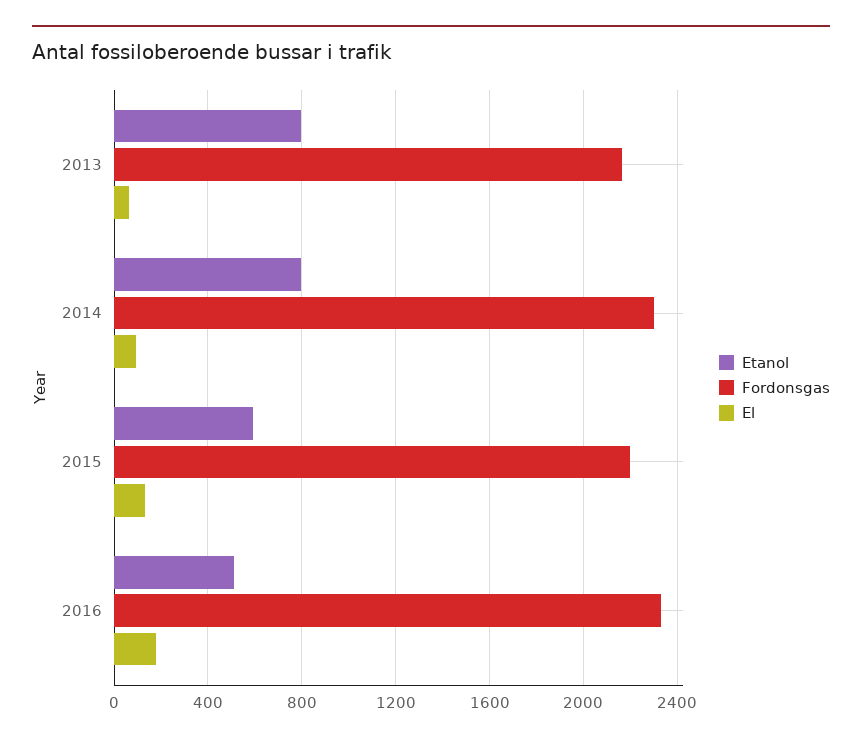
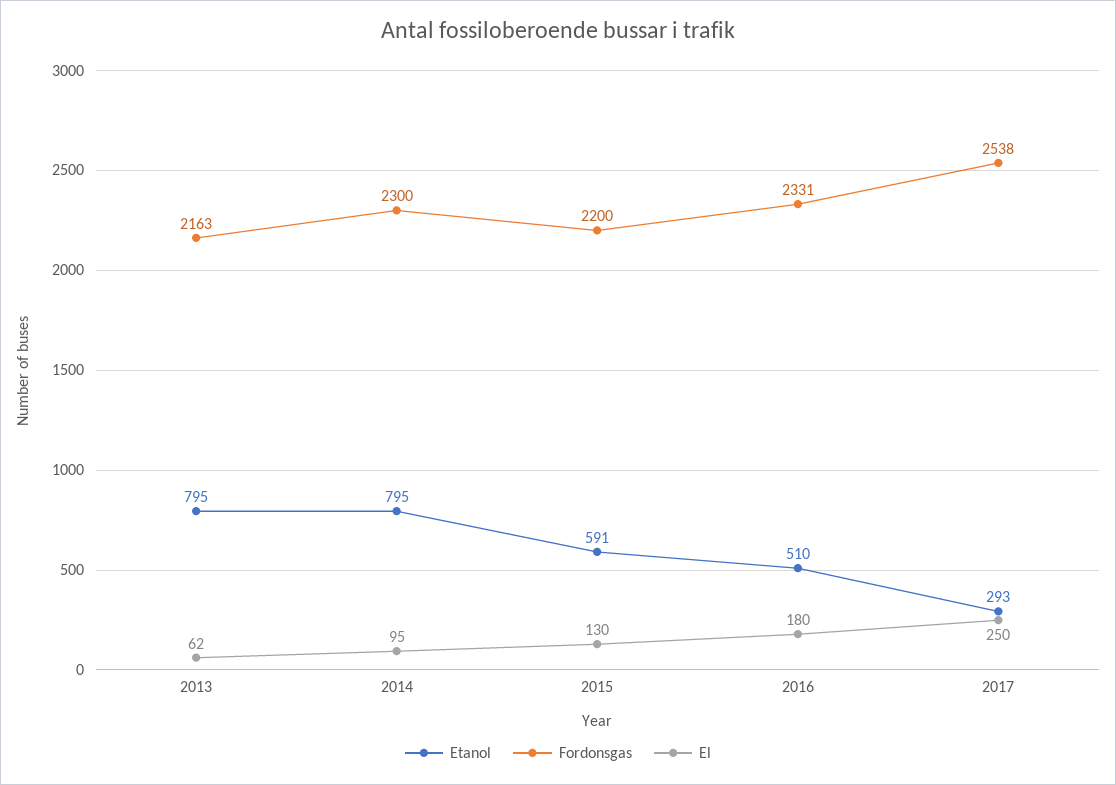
Etanol, 2017: none -> 293
Fordonsgas, 2017: none -> 2538
El, 2017: none -> 250

